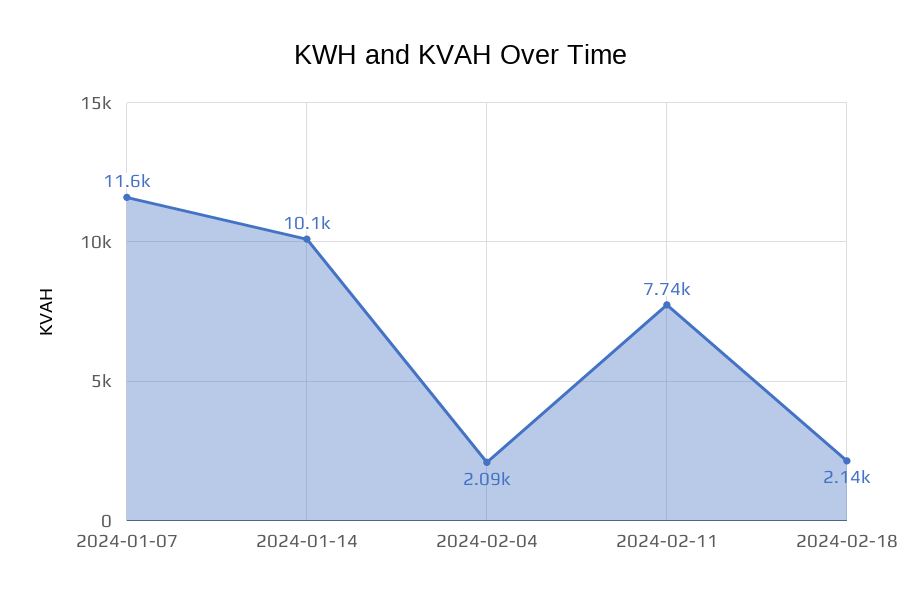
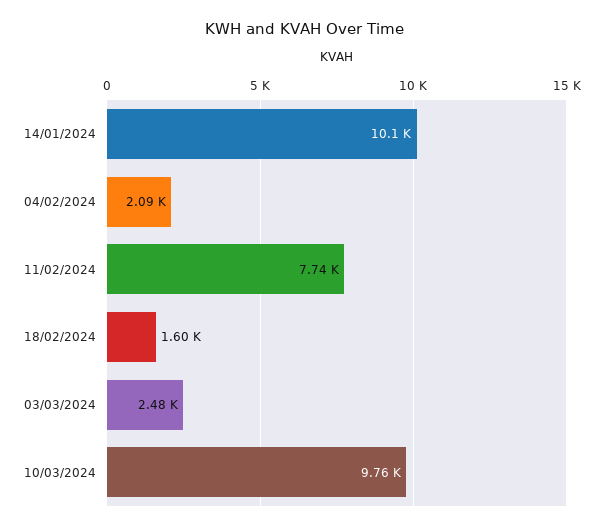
2024-01-07: 11600 -> none
2024-02-18: 2140 -> 1600
03/03/2024: none -> 2480
10/03/2024: none -> 9760

